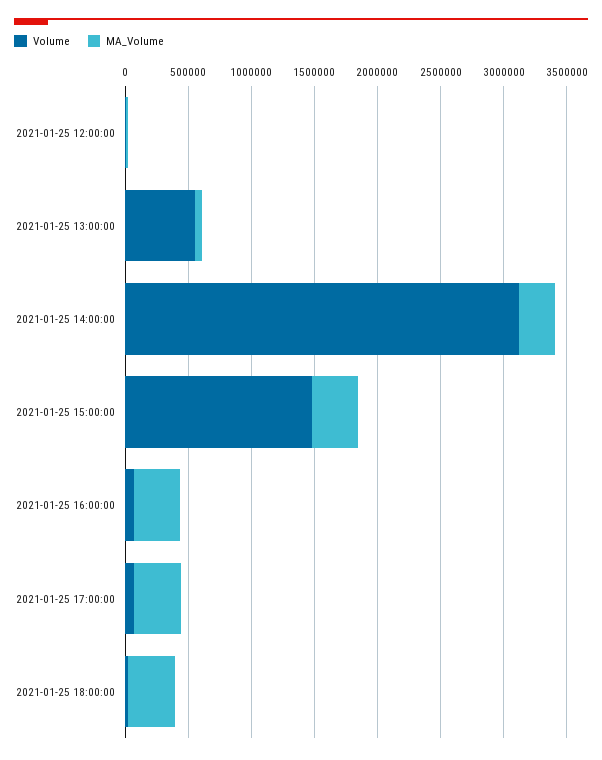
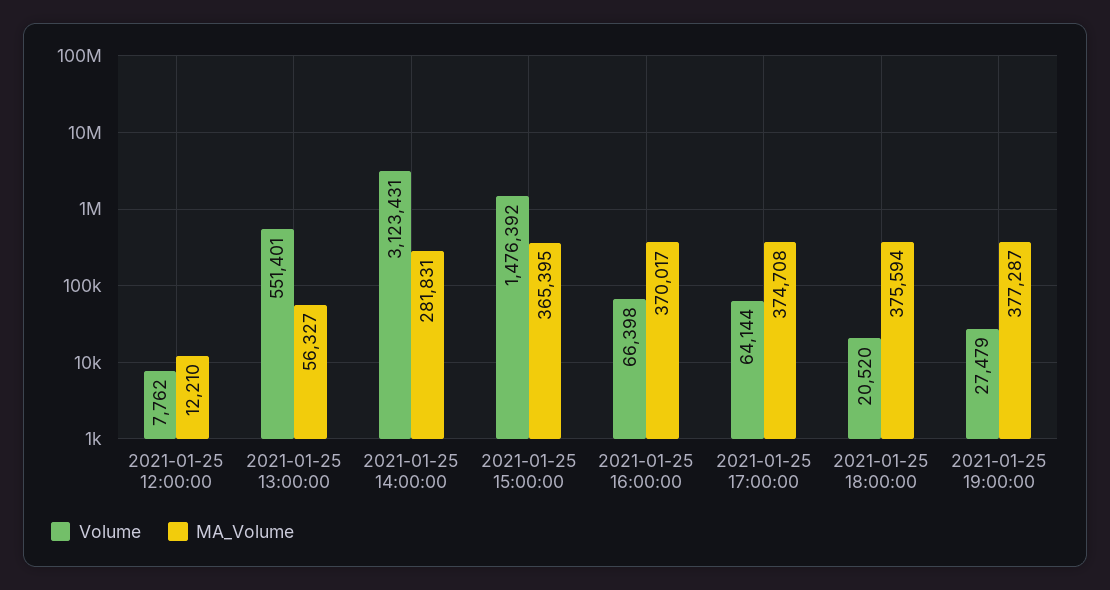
Volume, 2021-01-25 19:00:00: none -> 27479
MA_Volume, 2021-01-25 19:00:00: none -> 377287

